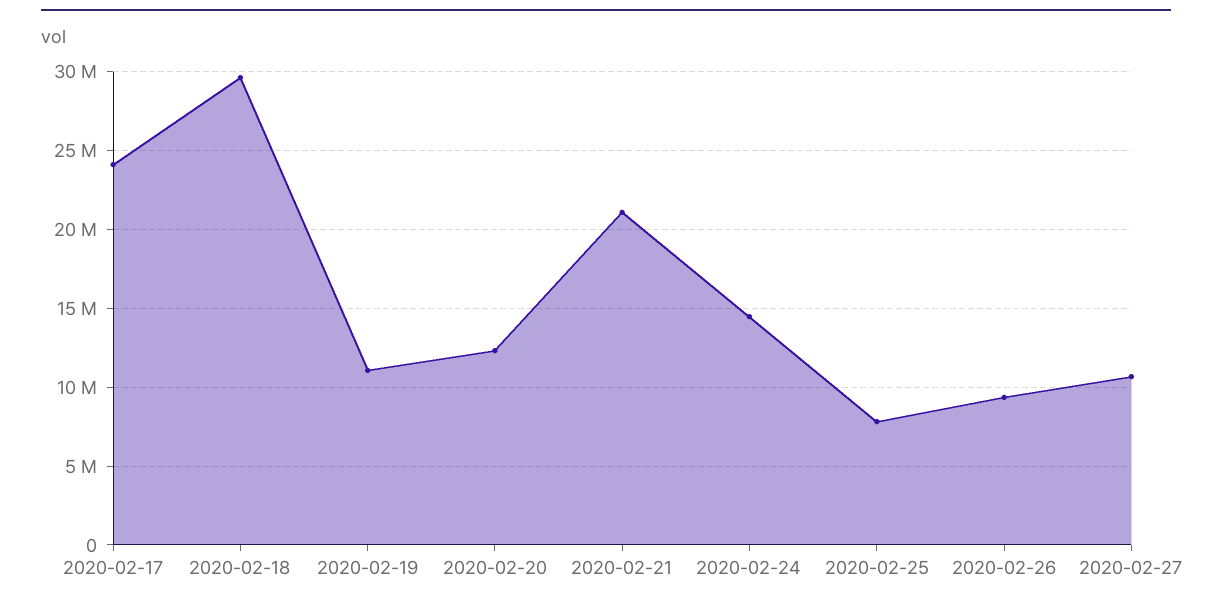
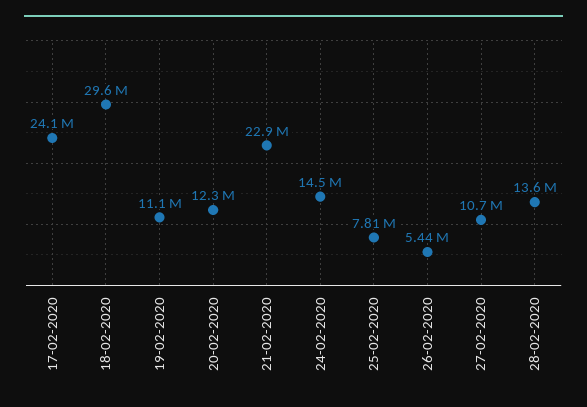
2020-02-21: 21000000 -> 22900000
2020-02-26: 9500000 -> 5440000
28-02-2020: none -> 13600000

